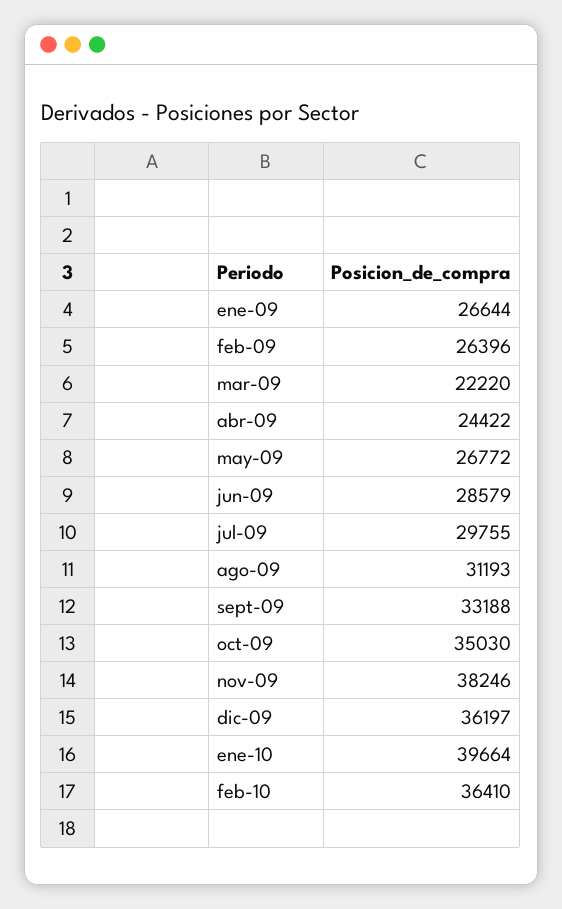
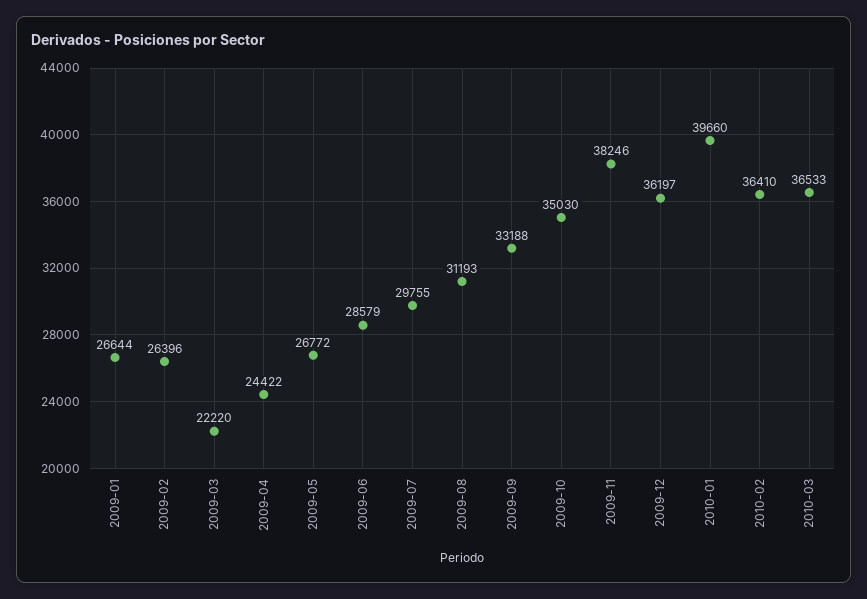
ene-10: 39664 -> 39660
2010-03: none -> 36533

